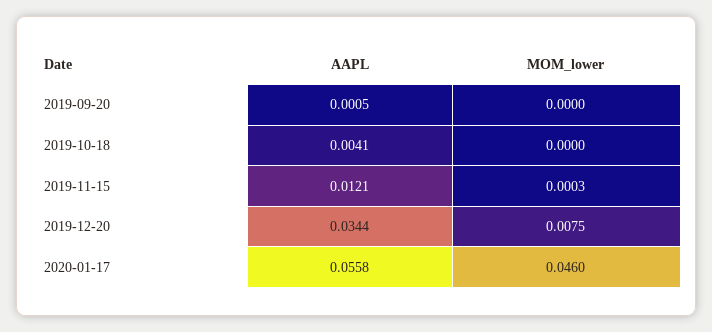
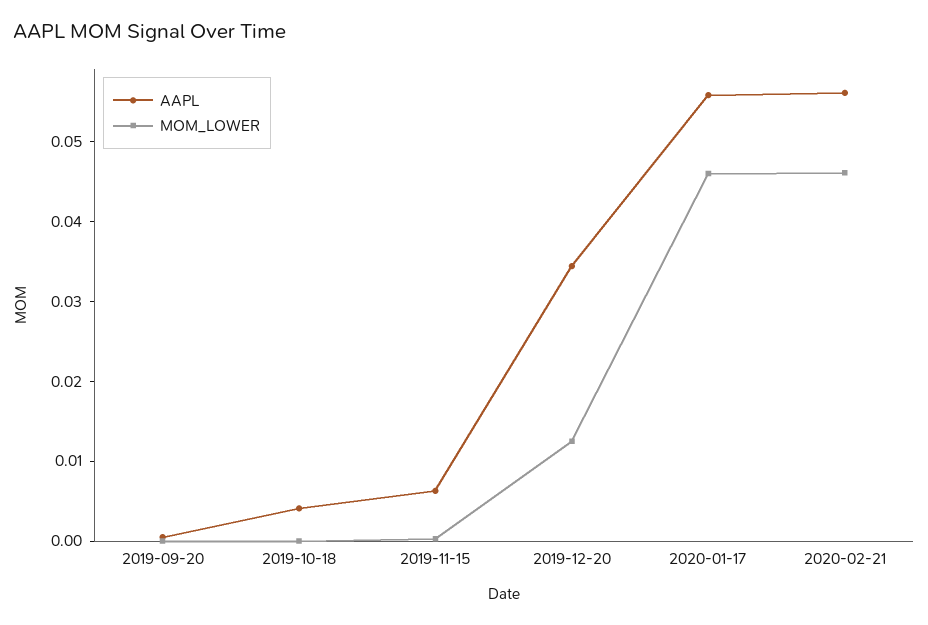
AAPL, 2019-11-15: 0.0121 -> 0.006
MOM_lower, 2019-12-20: 0.0075 -> 0.012
AAPL, 2020-02-21: none -> 0.056
MOM_lower, 2020-02-21: none -> 0.046

